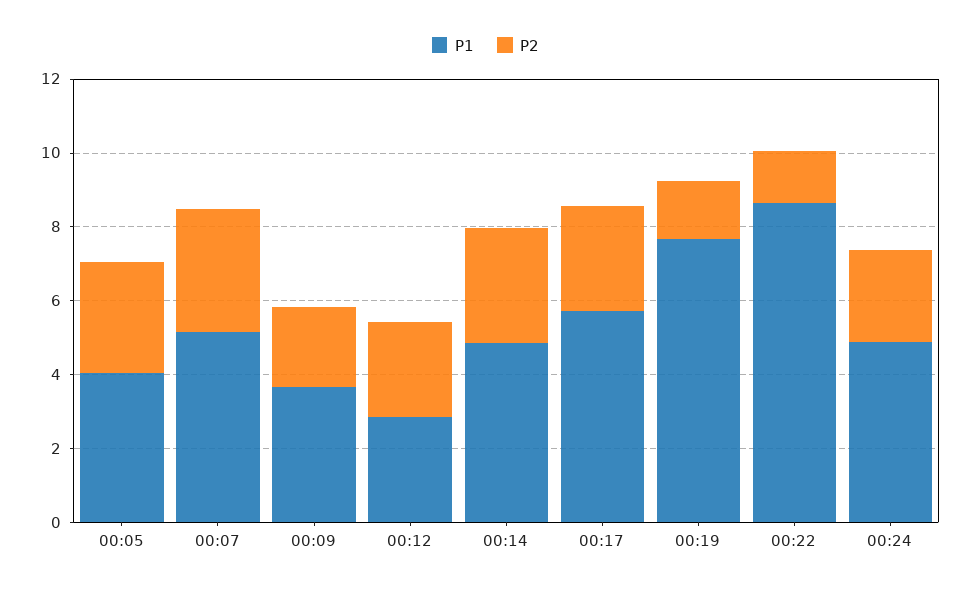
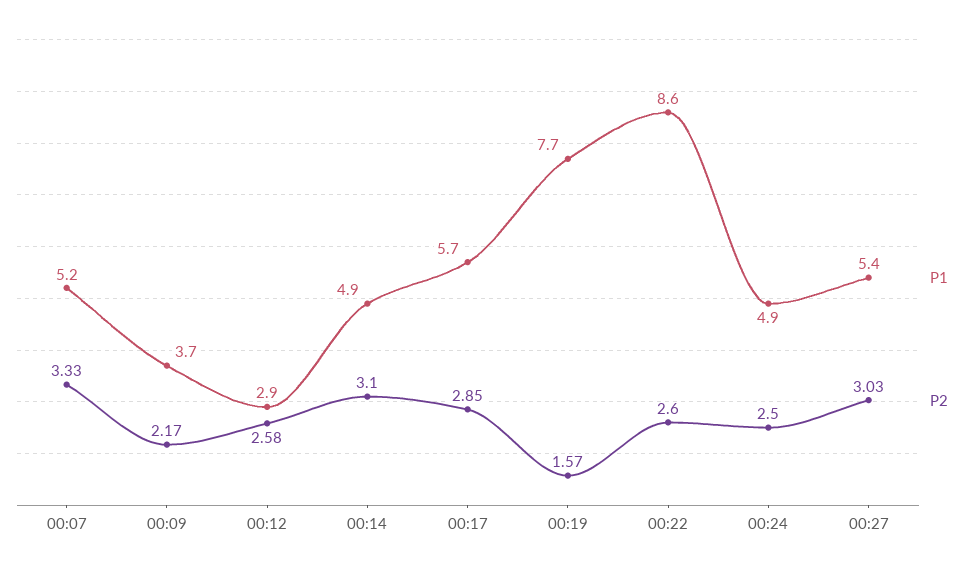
P1, 00:05: 4 -> none
P2, 00:05: 3 -> none
P2, 00:22: 1.5 -> 2.6
P1, 00:27: none -> 5.4
P2, 00:27: none -> 3.03

